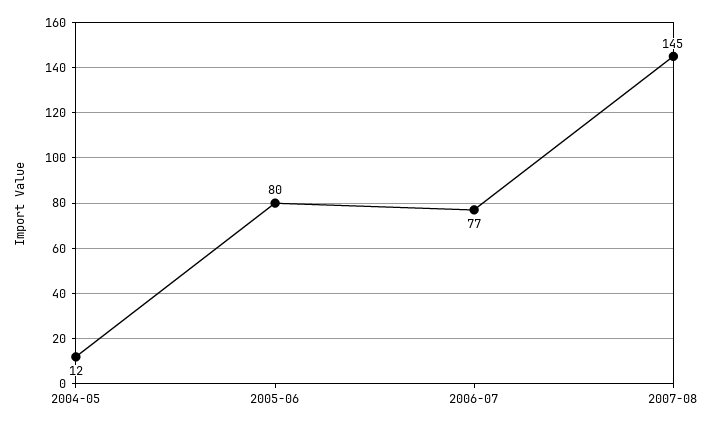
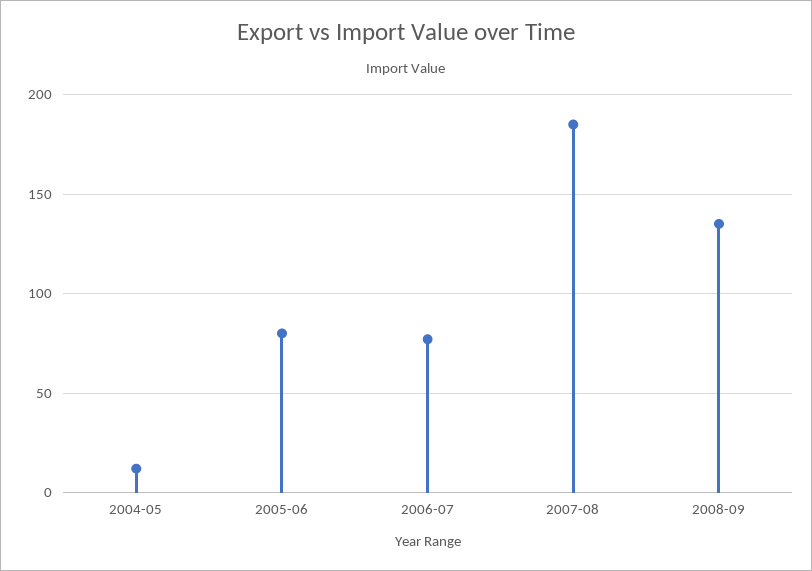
2007-08: 145 -> 185
2008-09: none -> 135

